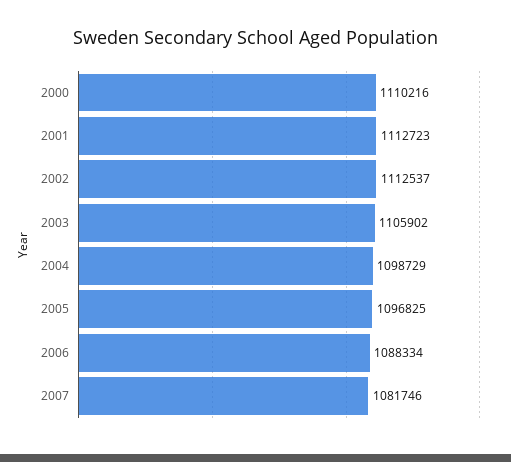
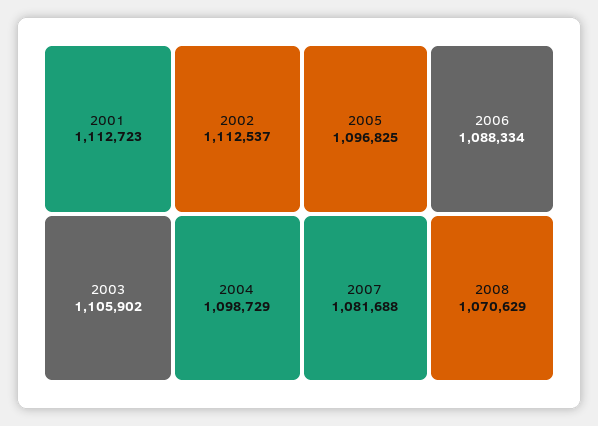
2000: 1110216 -> none
2007: 1081746 -> 1081688
2008: none -> 1070629

